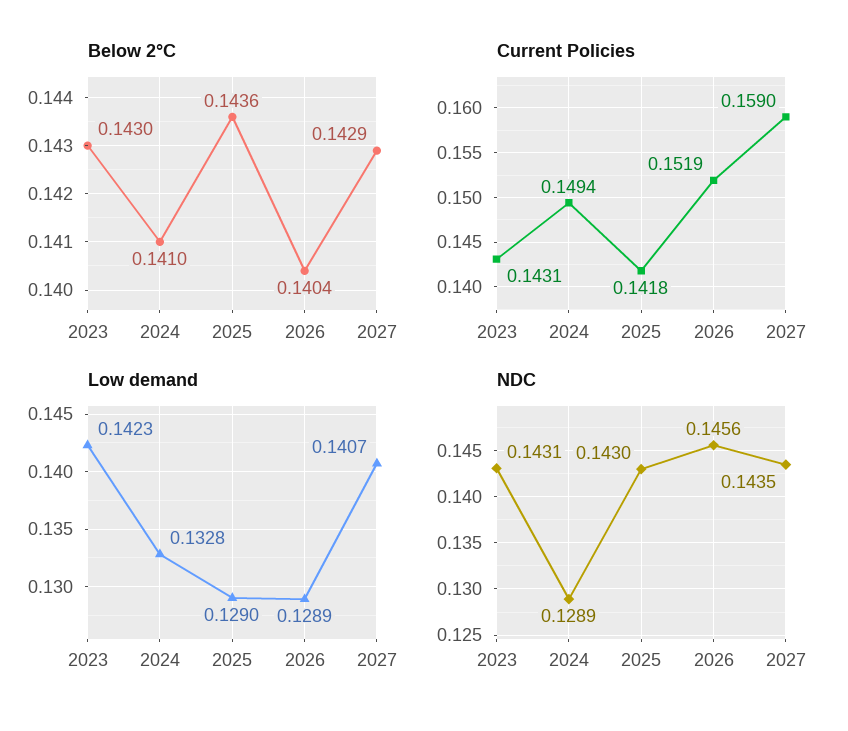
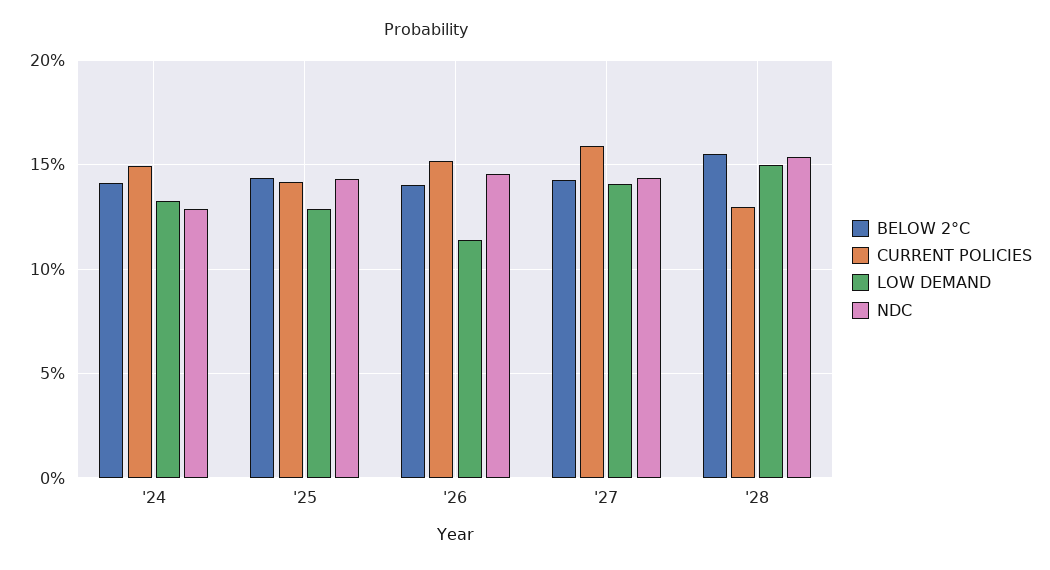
Below 2°C, 2023: 0.143 -> none
Current Policies, 2023: 0.1431 -> none
Low demand, 2023: 0.1423 -> none
Low demand, 2026: 0.1289 -> 0.115
NDC, 2023: 0.1431 -> none
Below 2°C, '28: none -> 0.155
Current Policies, '28: none -> 0.13
Low demand, '28: none -> 0.15
NDC, '28: none -> 0.155

